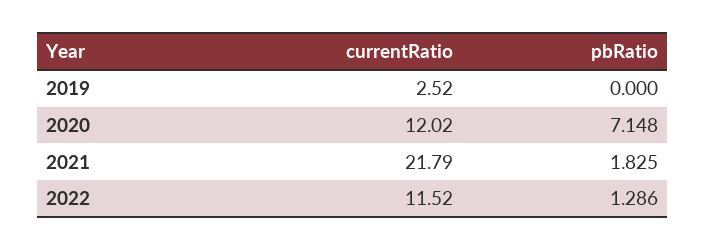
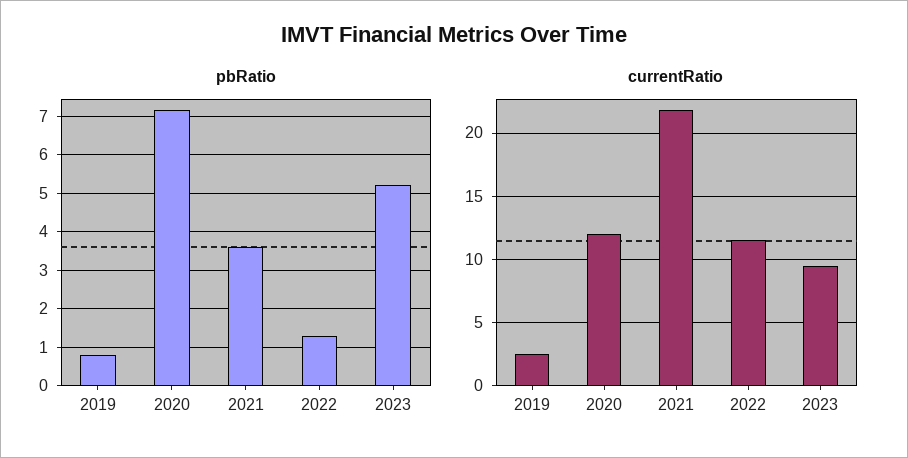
pbRatio, 2019: 0 -> 0.8
pbRatio, 2021: 1.825 -> 3.6
pbRatio, 2023: none -> 5.2
currentRatio, 2023: none -> 9.5

